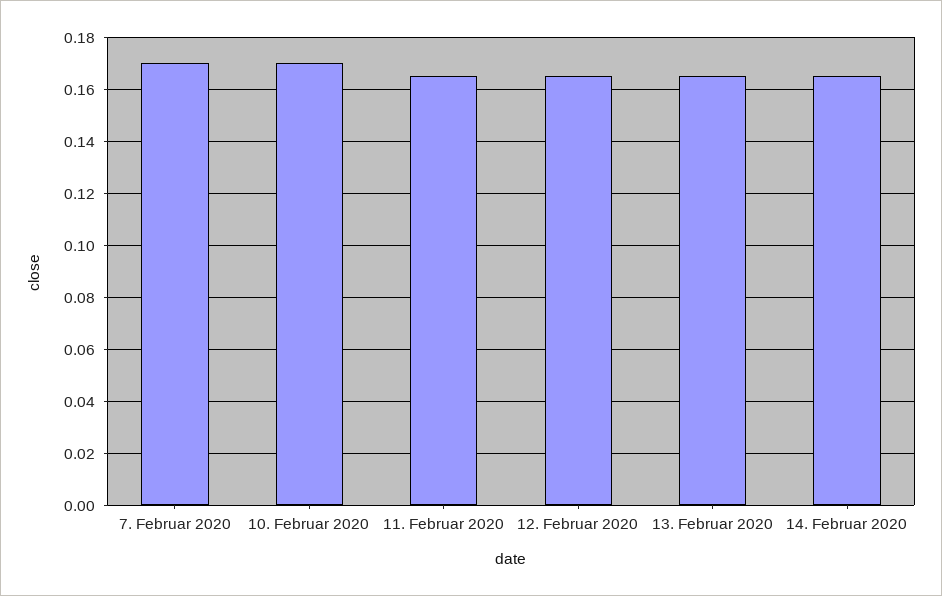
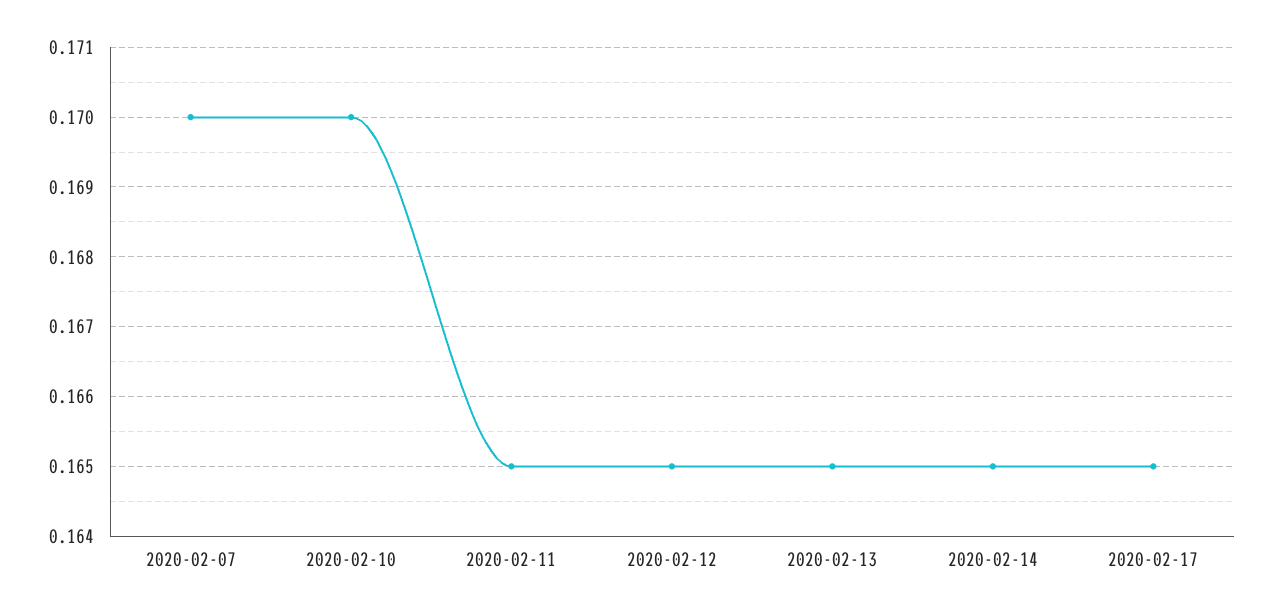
2020-02-17: none -> 0.165

